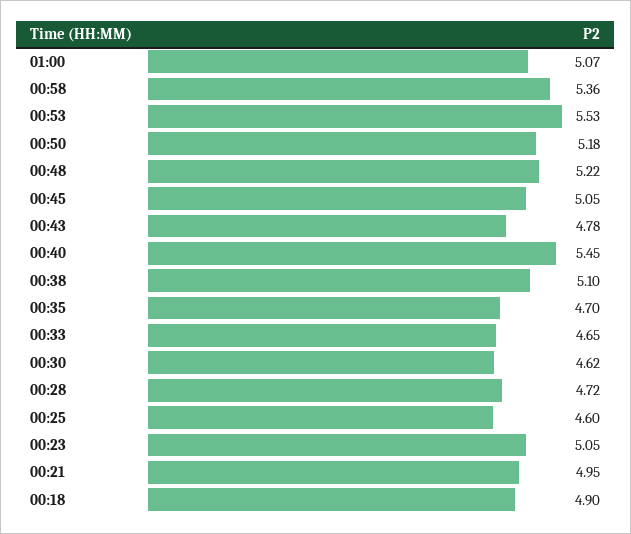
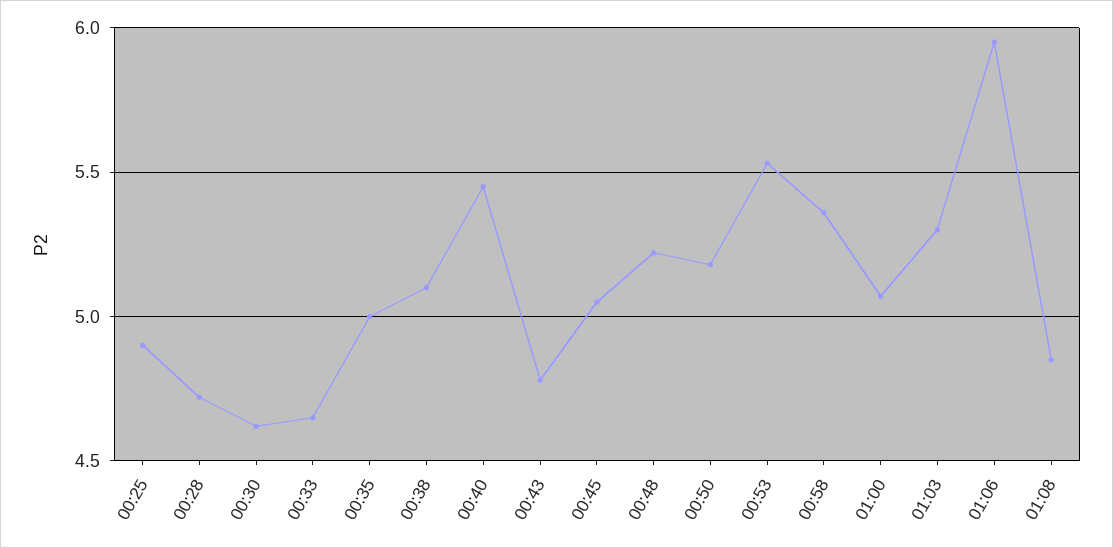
00:35: 4.7 -> 5
00:25: 4.6 -> 4.9
00:23: 5.05 -> none
00:21: 4.95 -> none
00:18: 4.9 -> none
01:03: none -> 5.3
01:06: none -> 5.95
01:08: none -> 4.85

